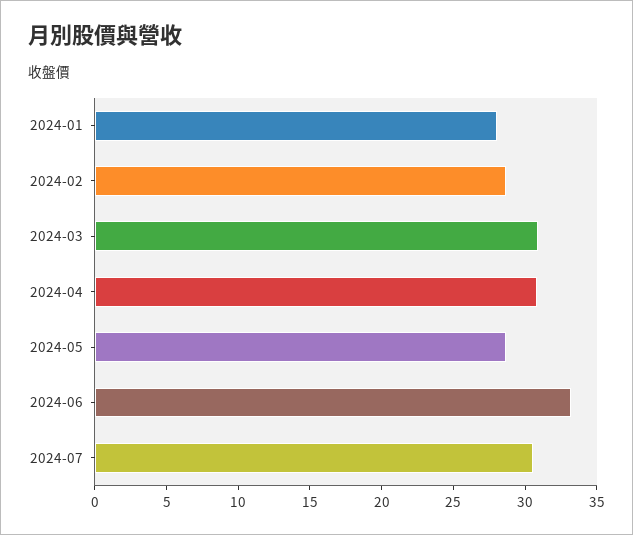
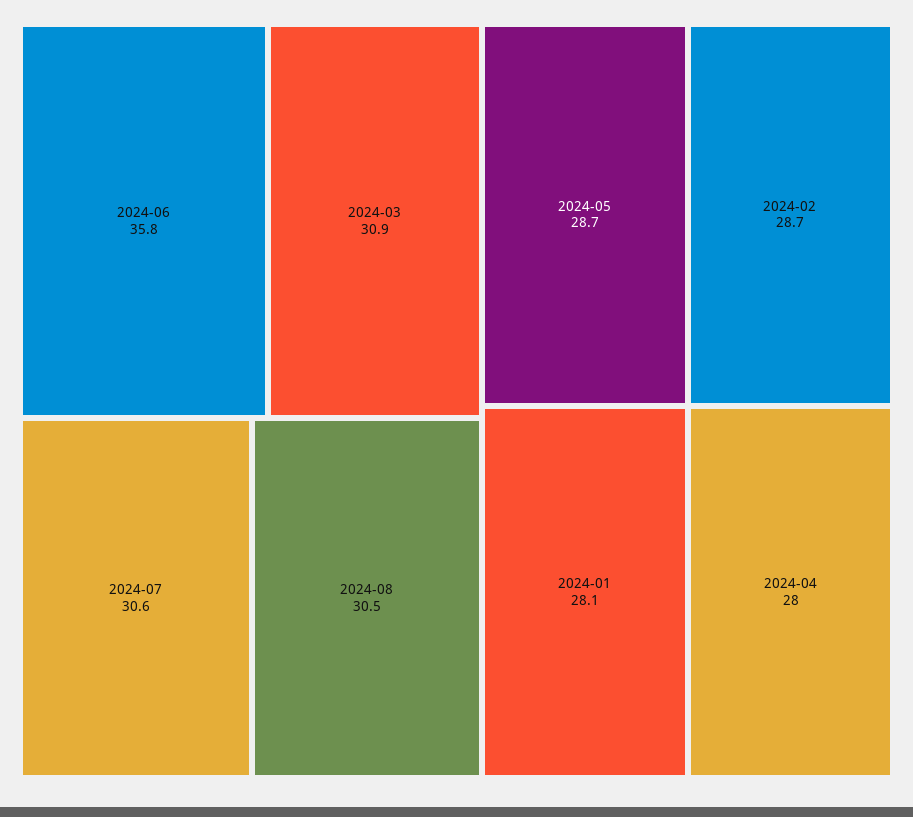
2024-04: 31 -> 28
2024-06: 33 -> 35.8
2024-08: none -> 30.5

